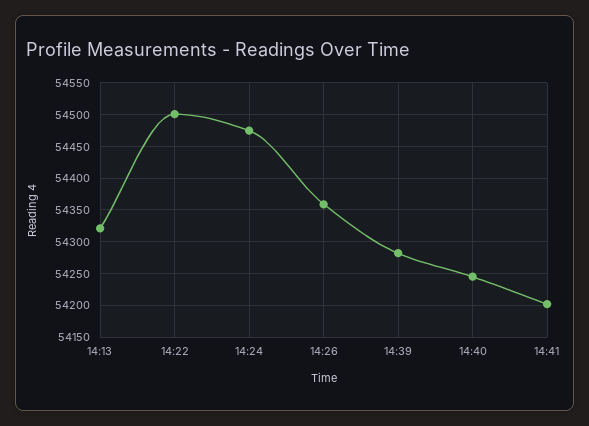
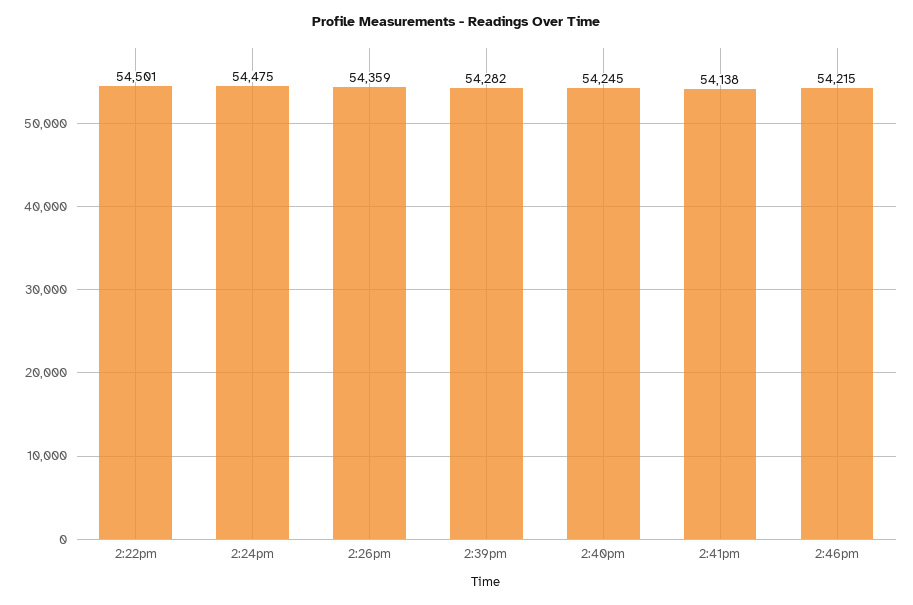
14:13: 54320 -> none
14:41: 54200 -> 54138
2:46pm: none -> 54215

